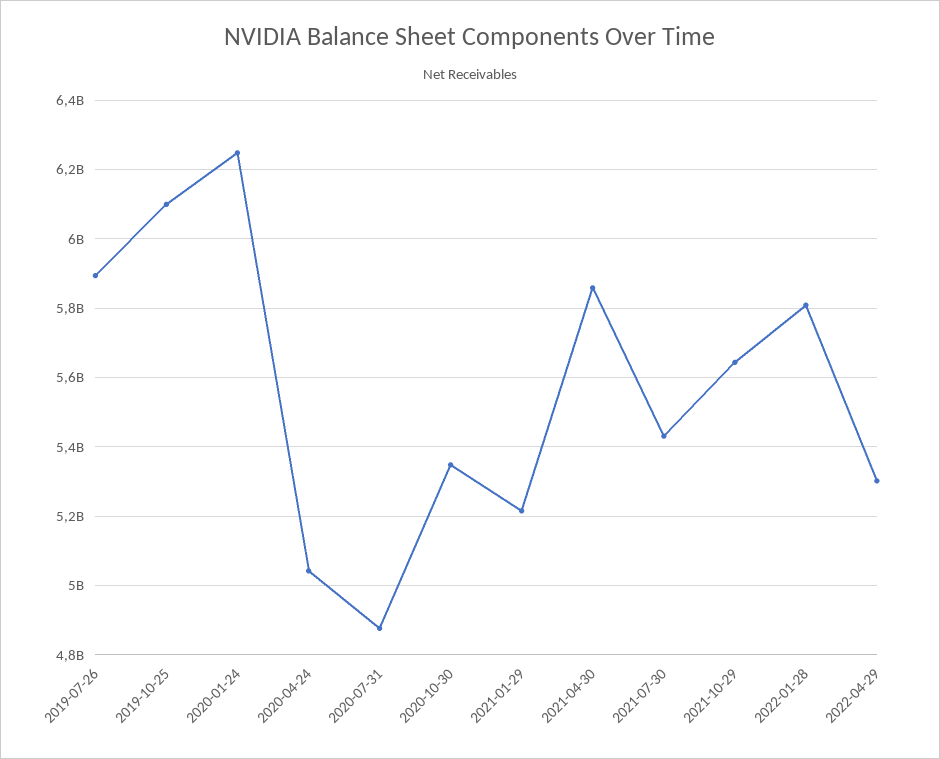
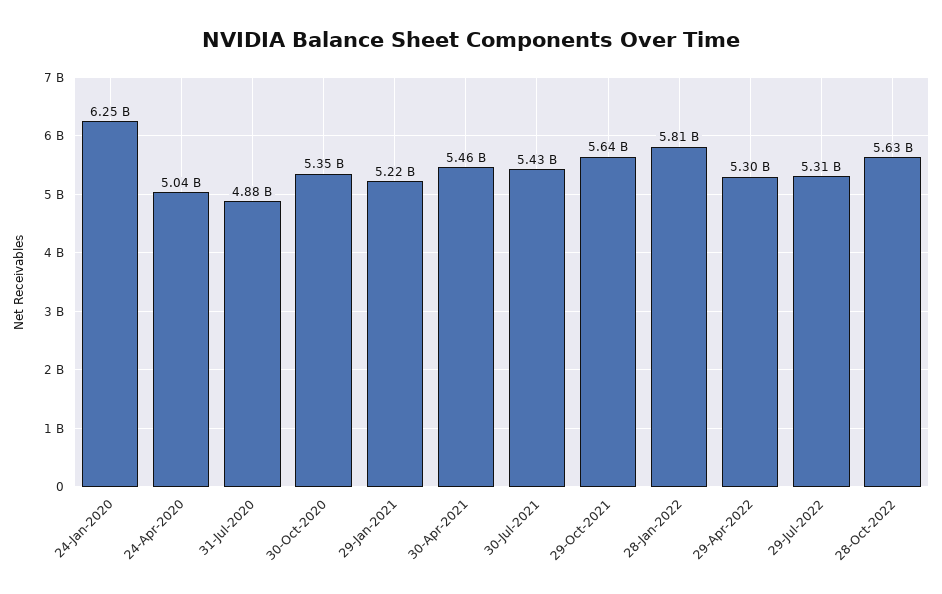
2019-07-26: 5900000000 -> none
2019-10-25: 6100000000 -> none
2021-04-30: 5860000000 -> 5460000000
29-Jul-2022: none -> 5310000000
28-Oct-2022: none -> 5630000000

